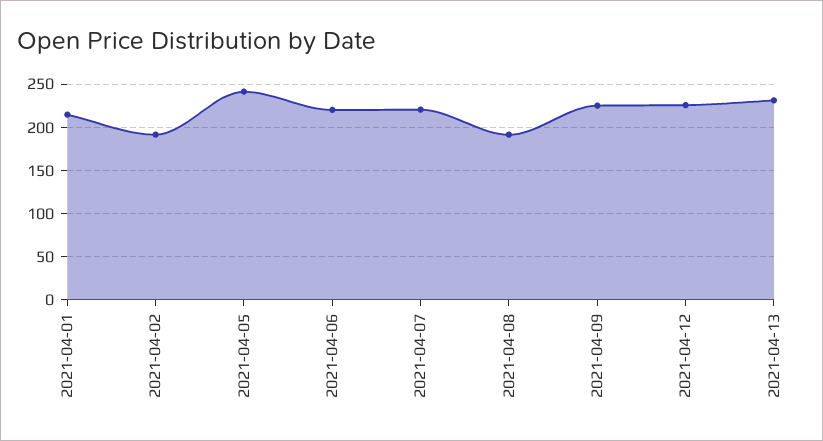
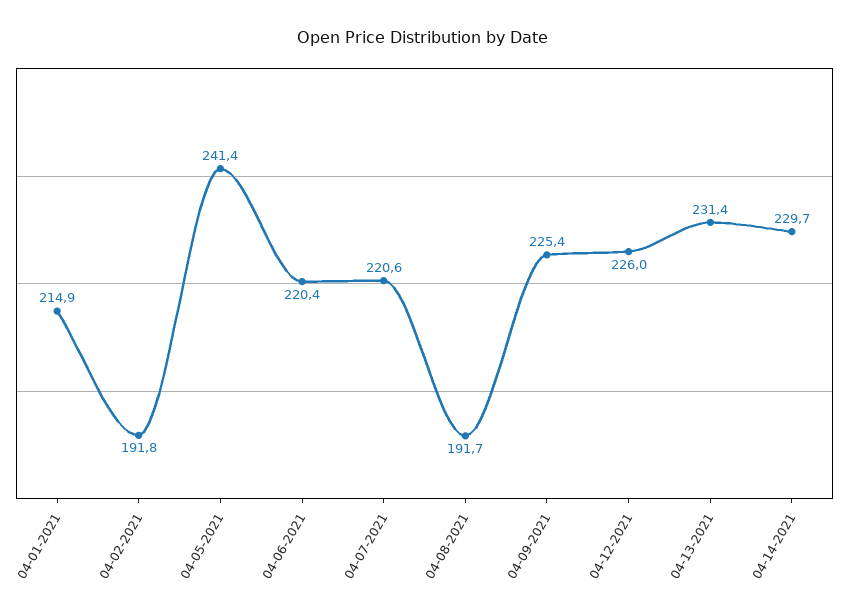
04-14-2021: none -> 229.7

